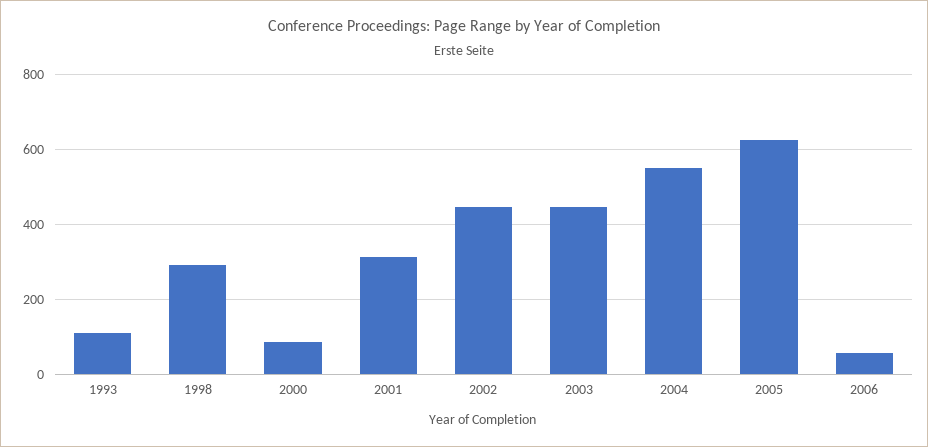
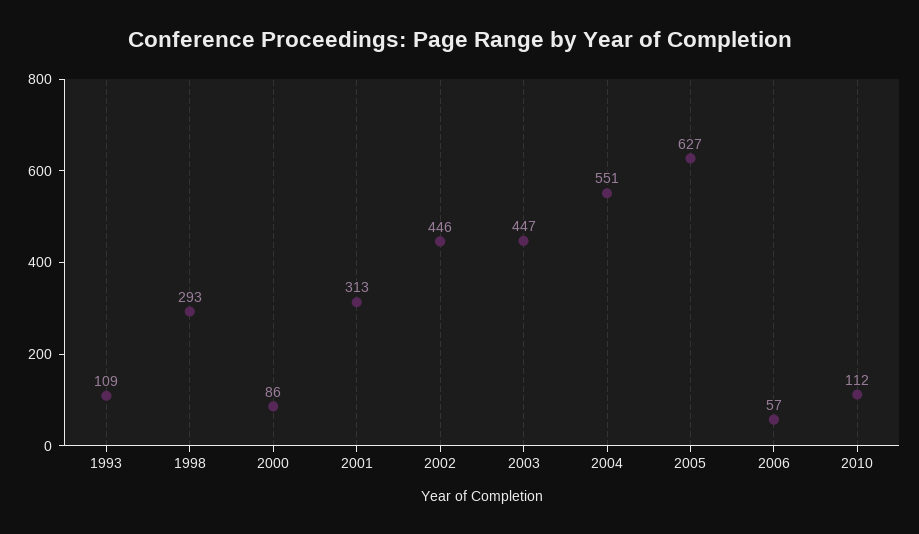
2010: none -> 112

